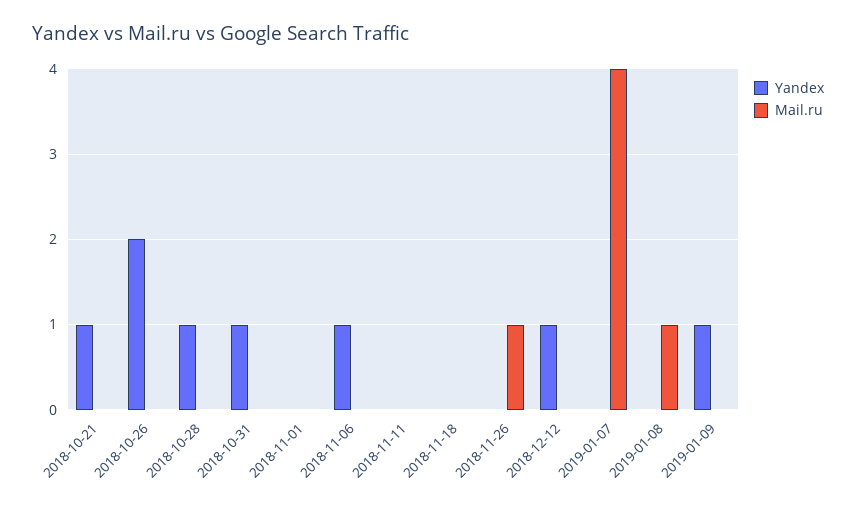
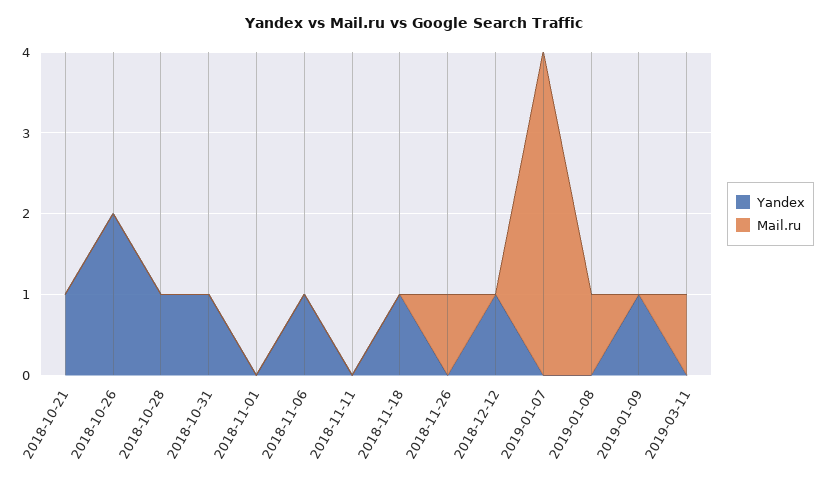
Yandex, 2018-11-18: 0 -> 1
Yandex, 2019-03-11: none -> 0
Mail.ru, 2019-03-11: none -> 1

